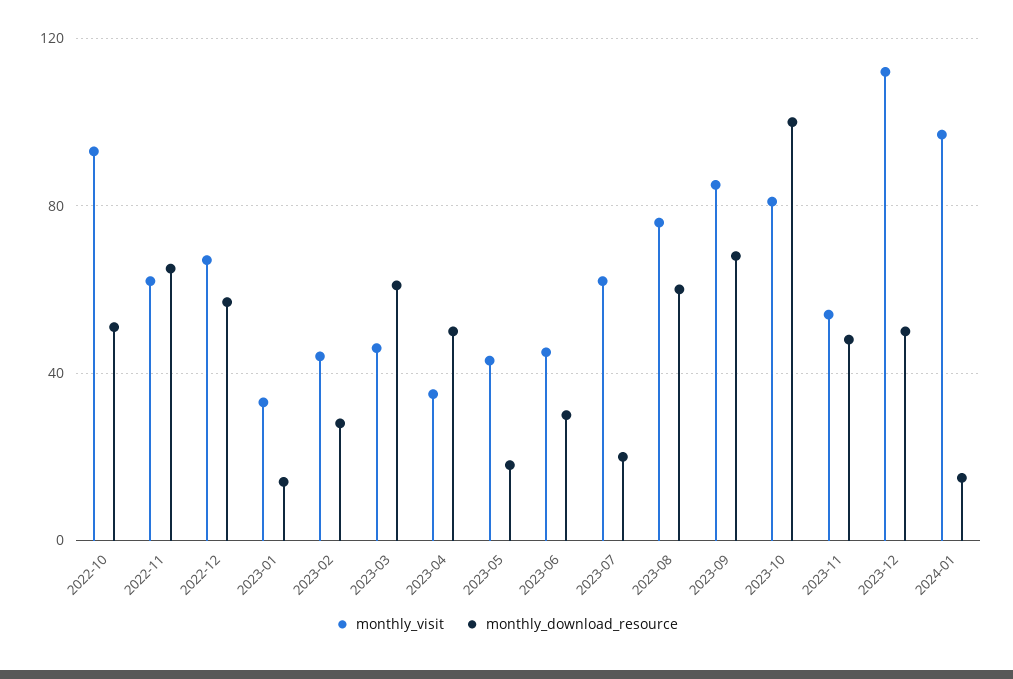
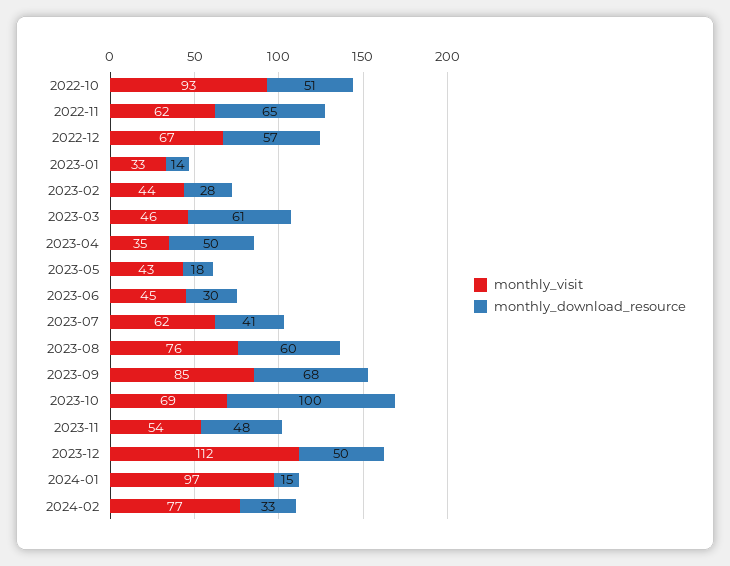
monthly_download_resource, 2023-07: 20 -> 41
monthly_visit, 2023-10: 80 -> 69
monthly_visit, 2024-02: none -> 77
monthly_download_resource, 2024-02: none -> 33

